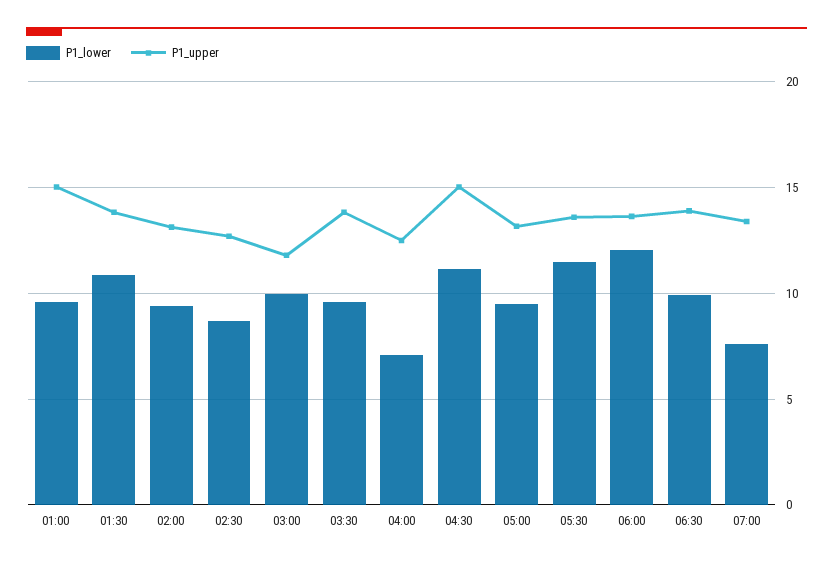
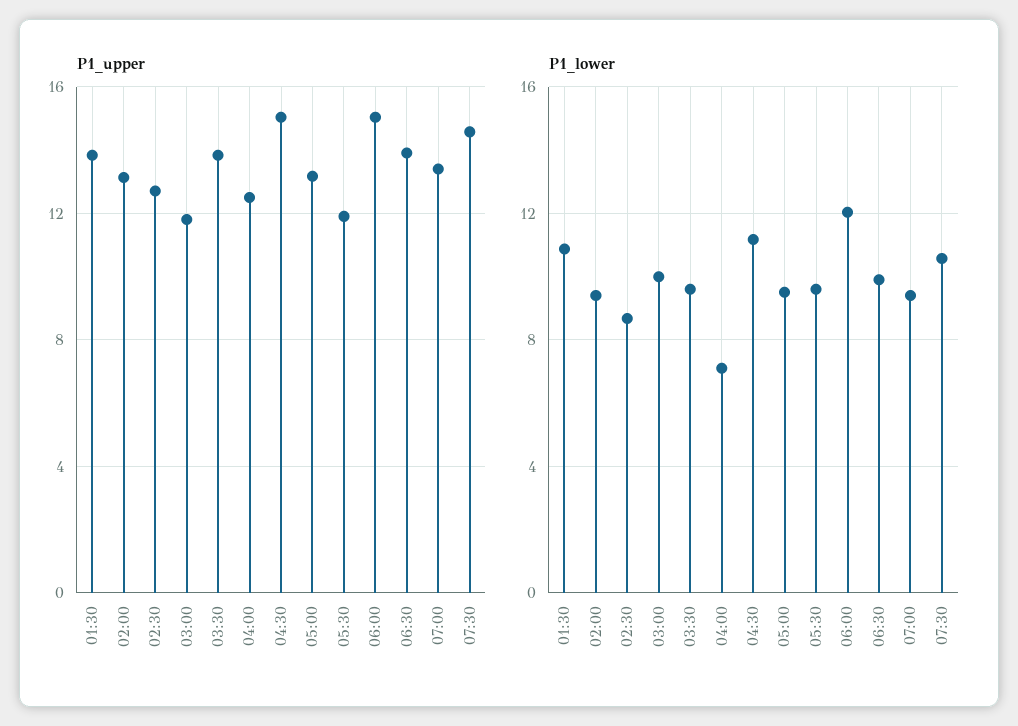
P1_lower, 01:00: 9.5 -> none
P1_upper, 01:00: 15 -> none
P1_lower, 05:30: 11.5 -> 9.5
P1_upper, 05:30: 13.5 -> 12
P1_upper, 06:00: 13.5 -> 15
P1_lower, 07:00: 7.5 -> 9.5
P1_upper, 07:30: none -> 14.5
P1_lower, 07:30: none -> 10.5

